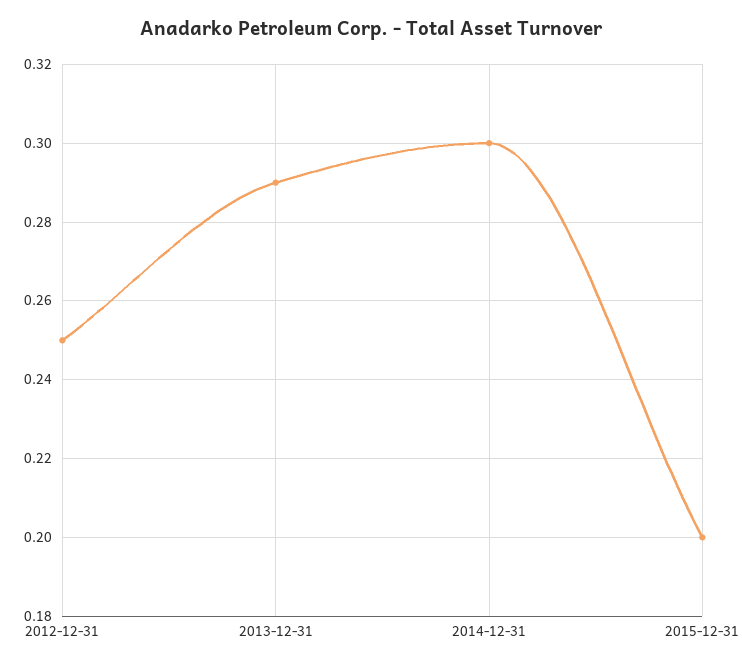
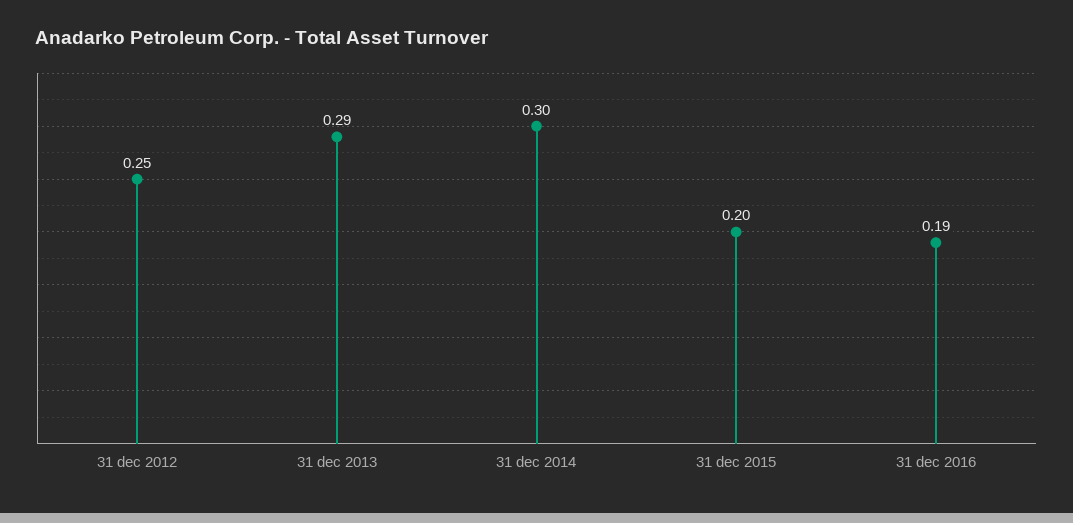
31 dec 2016: none -> 0.19

